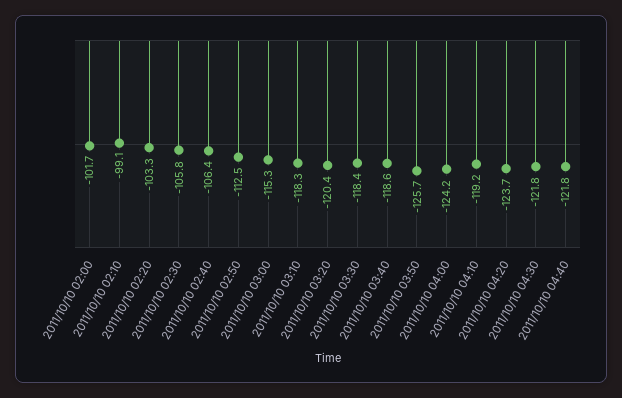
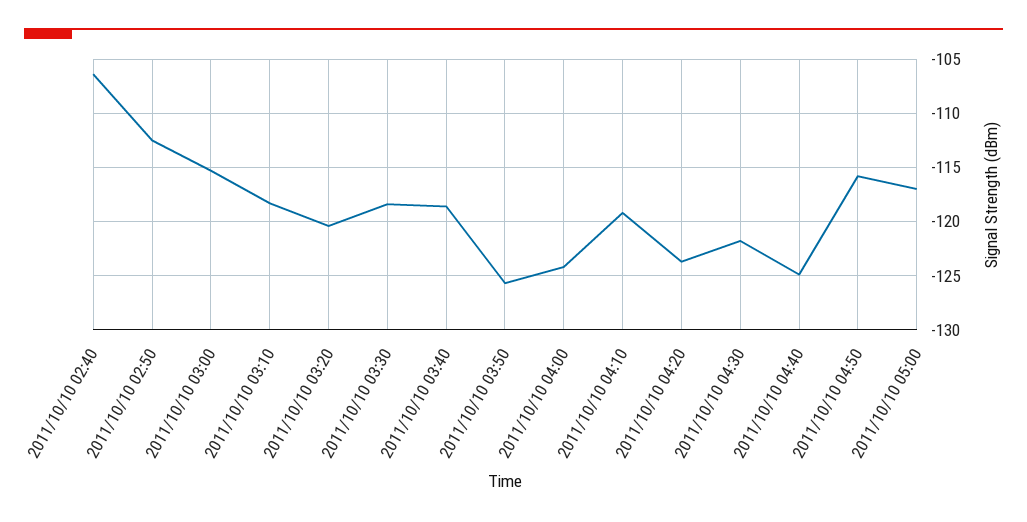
2011/10/10 02:00: -101.7 -> none
2011/10/10 02:10: -99.1 -> none
2011/10/10 02:20: -103.3 -> none
2011/10/10 02:30: -105.8 -> none
2011/10/10 04:40: -121.8 -> -125
2011/10/10 04:50: none -> -116
2011/10/10 05:00: none -> -117

